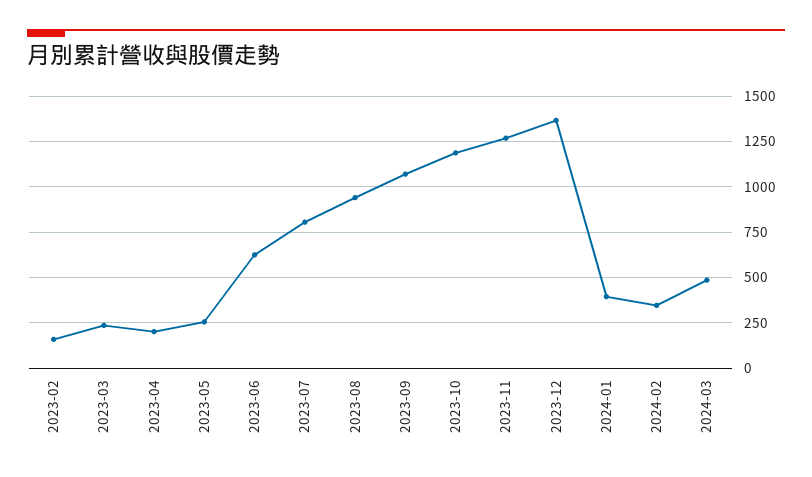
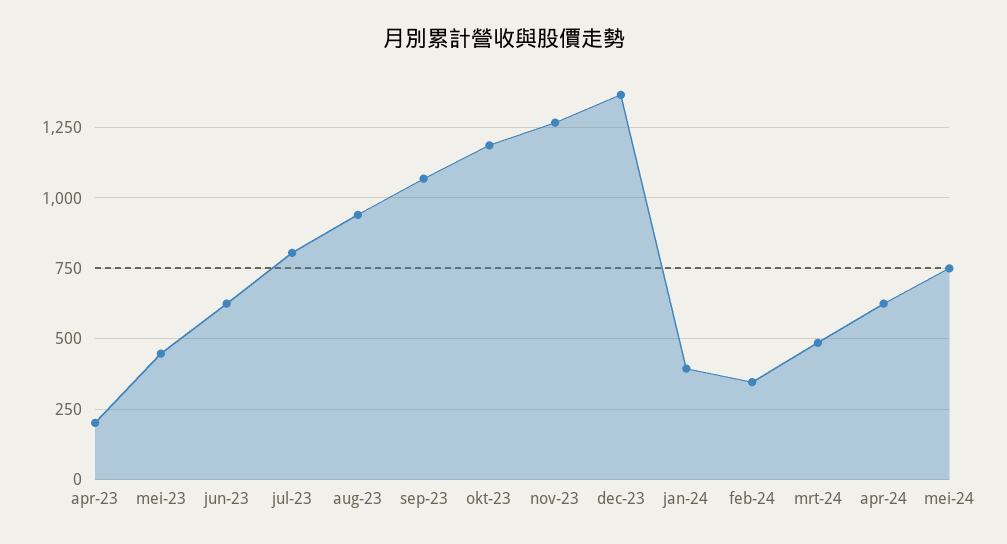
2023-02: 150 -> none
2023-03: 250 -> none
2023-05: 250 -> 450
apr-24: none -> 625
mei-24: none -> 750

